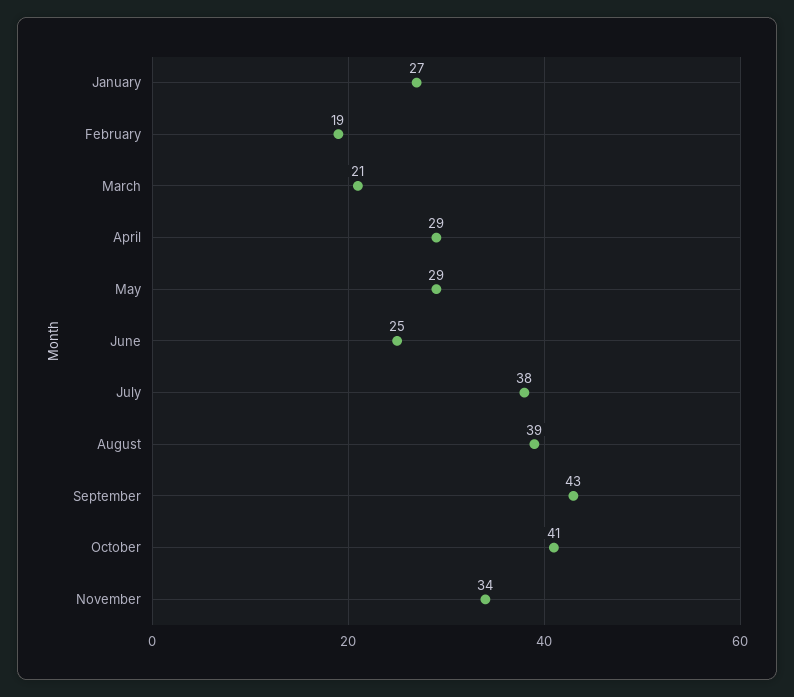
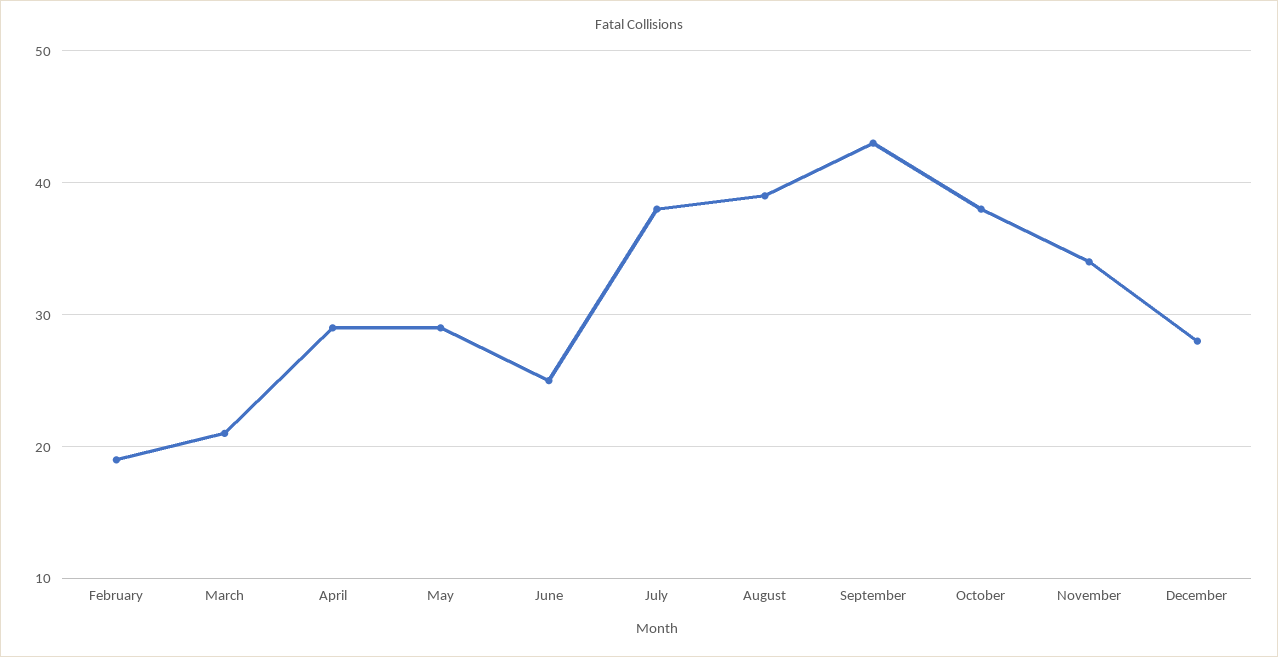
January: 27 -> none
October: 41 -> 38
December: none -> 28

